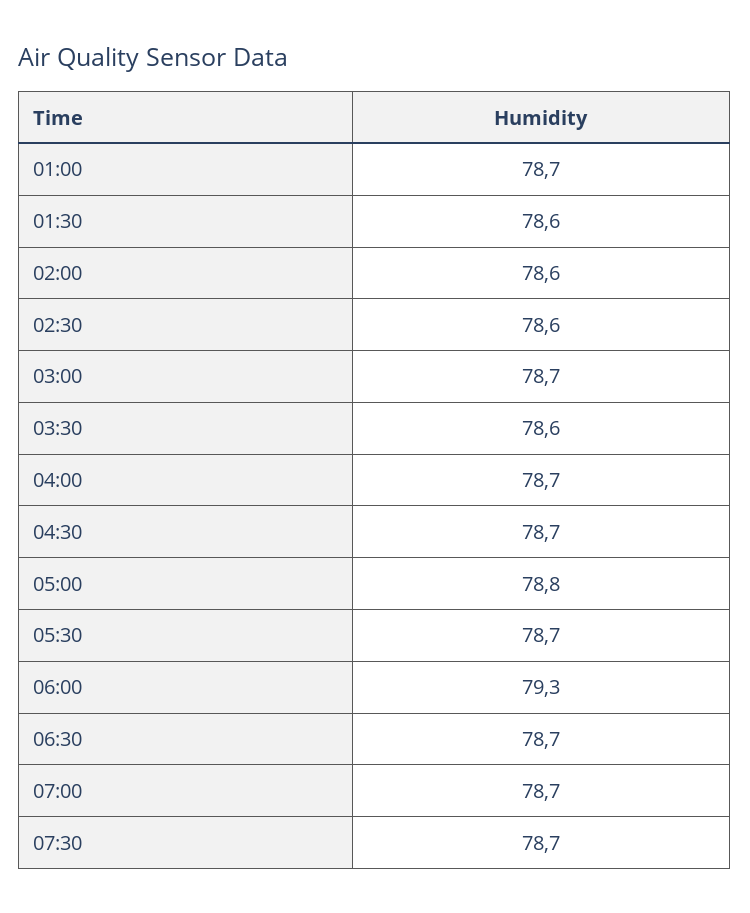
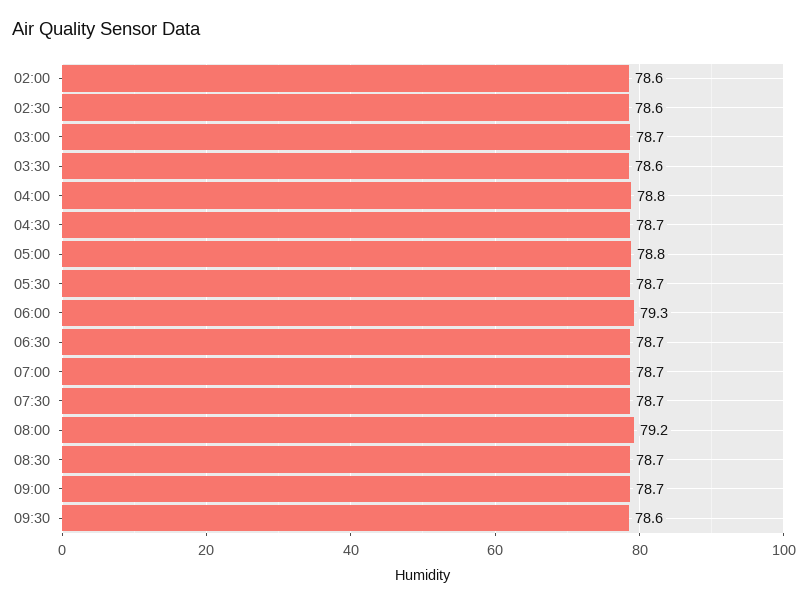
01:00: 78.7 -> none
01:30: 78.6 -> none
04:00: 78.7 -> 78.8
08:00: none -> 79.2
08:30: none -> 78.7
09:00: none -> 78.7
09:30: none -> 78.6

